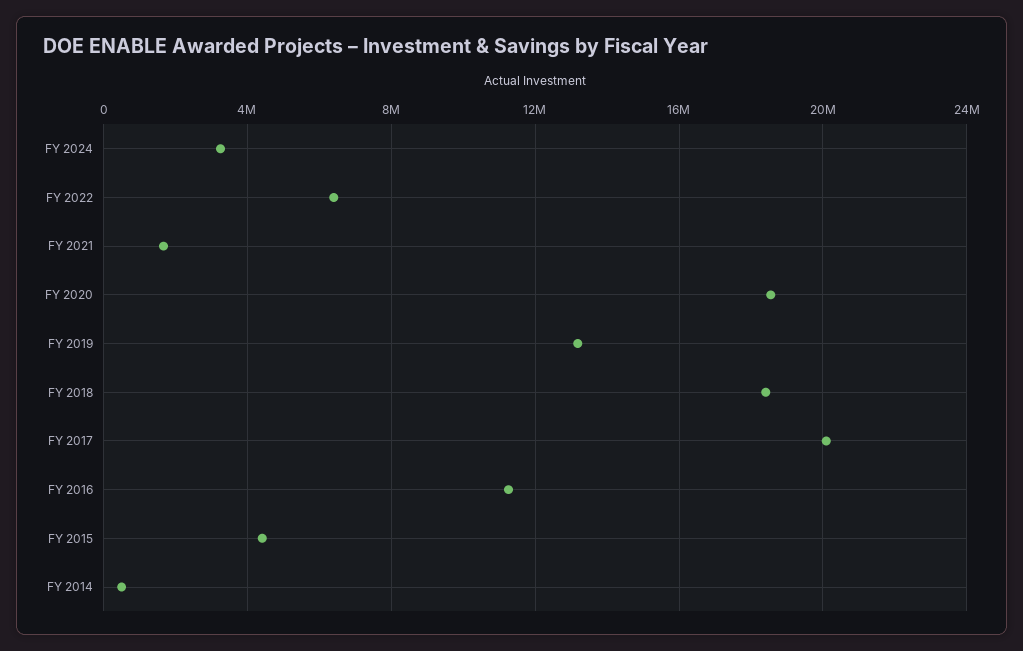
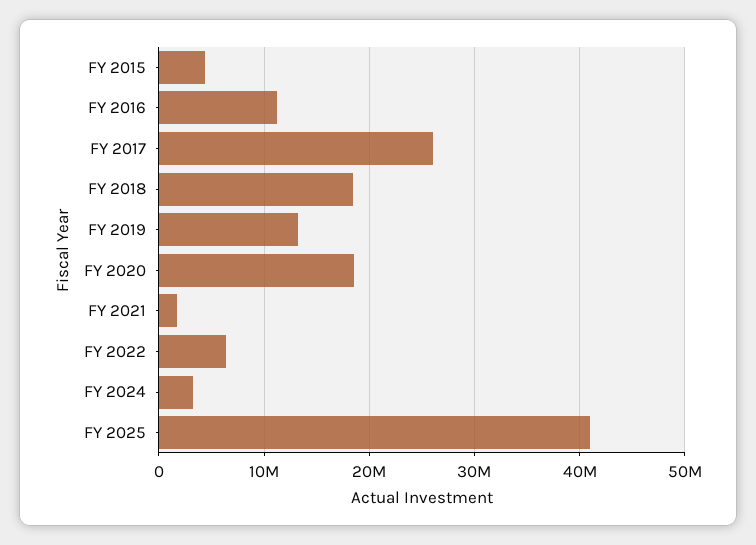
FY 2017: 20000000 -> 26000000
FY 2014: 500000 -> none
FY 2025: none -> 41000000

